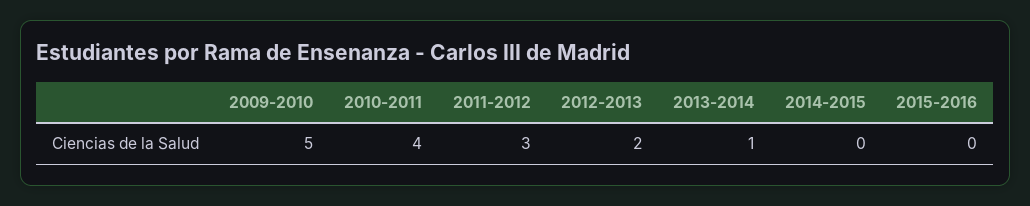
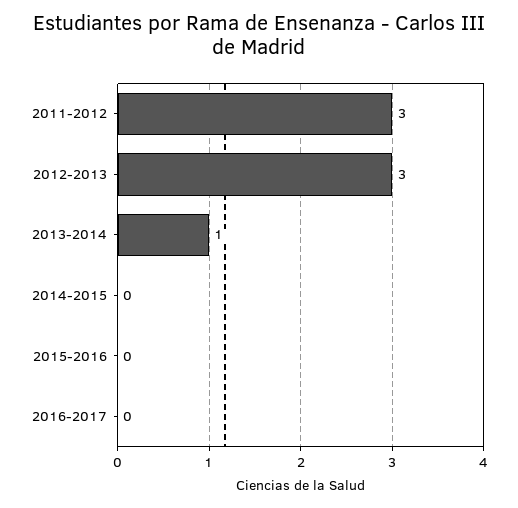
2009-2010: 5 -> none
2010-2011: 4 -> none
2012-2013: 2 -> 3
2016-2017: none -> 0

